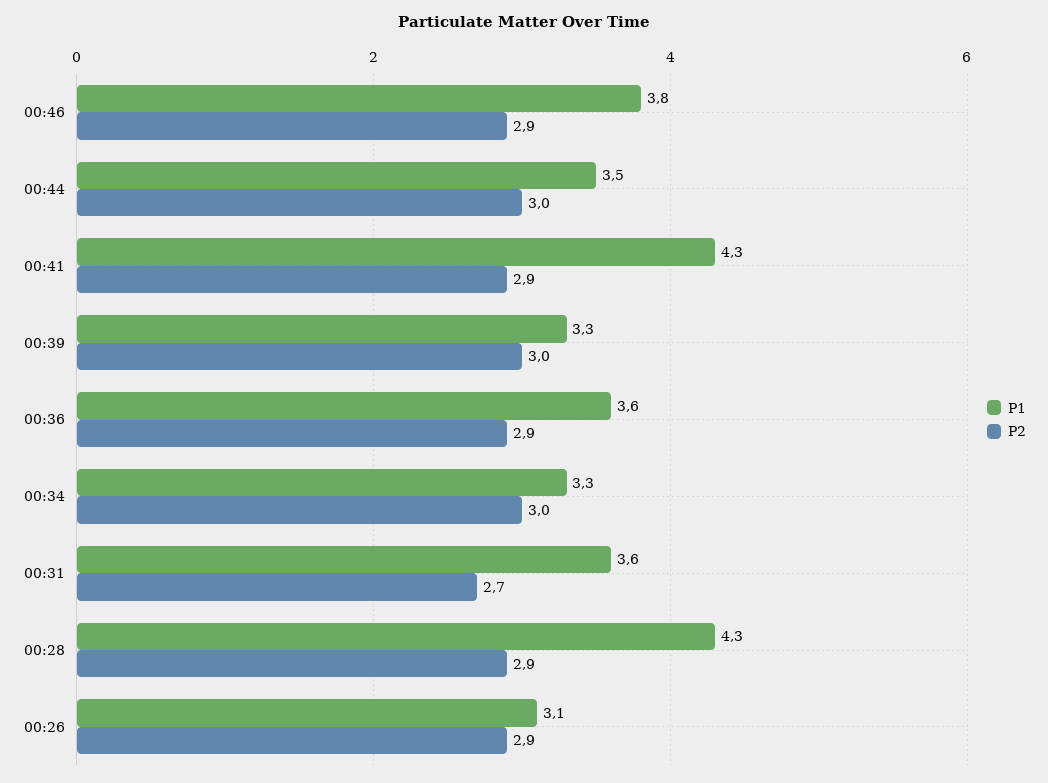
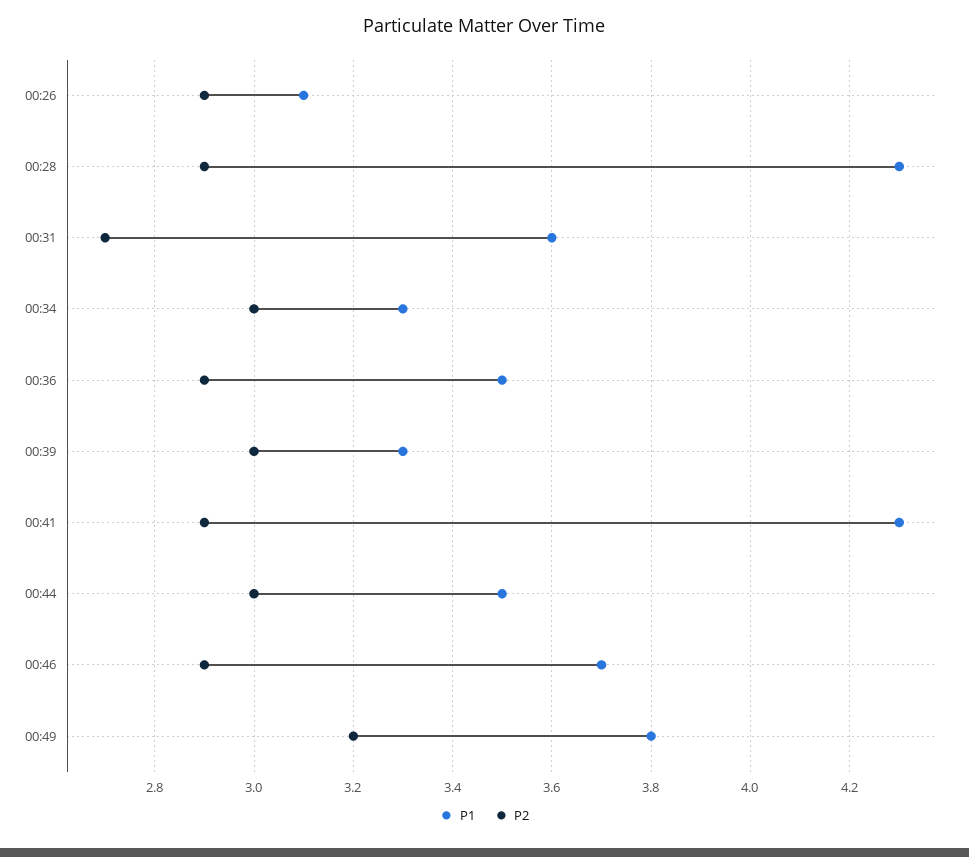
P1, 00:46: 3.8 -> 3.7
P1, 00:36: 3.6 -> 3.5
P1, 00:49: none -> 3.8
P2, 00:49: none -> 3.2

